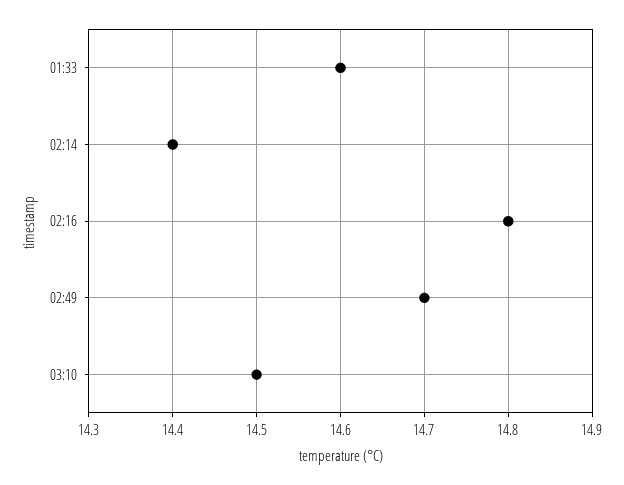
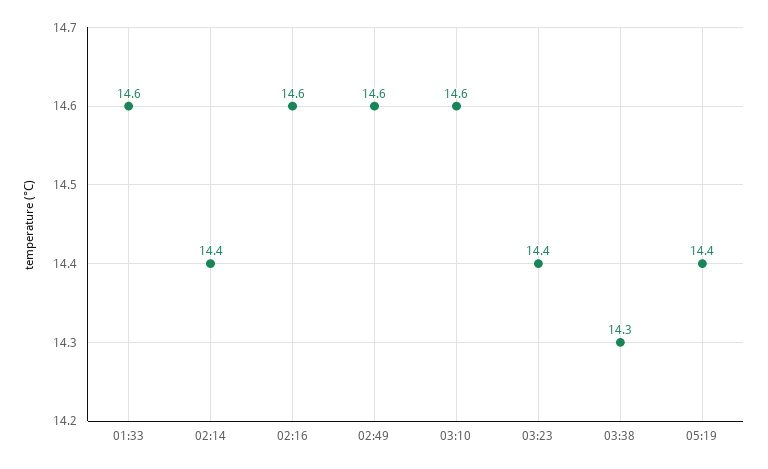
02:16: 14.8 -> 14.6
02:49: 14.7 -> 14.6
03:10: 14.5 -> 14.6
03:23: none -> 14.4
03:38: none -> 14.3
05:19: none -> 14.4

